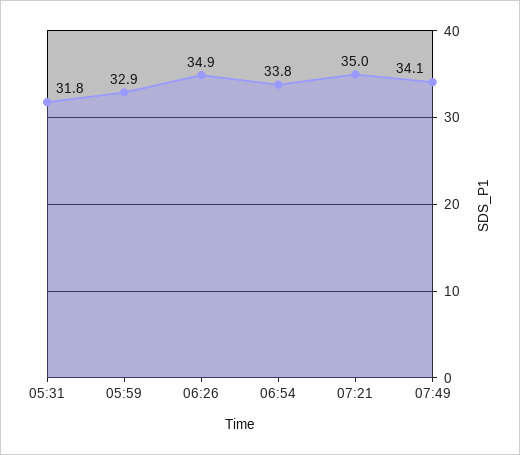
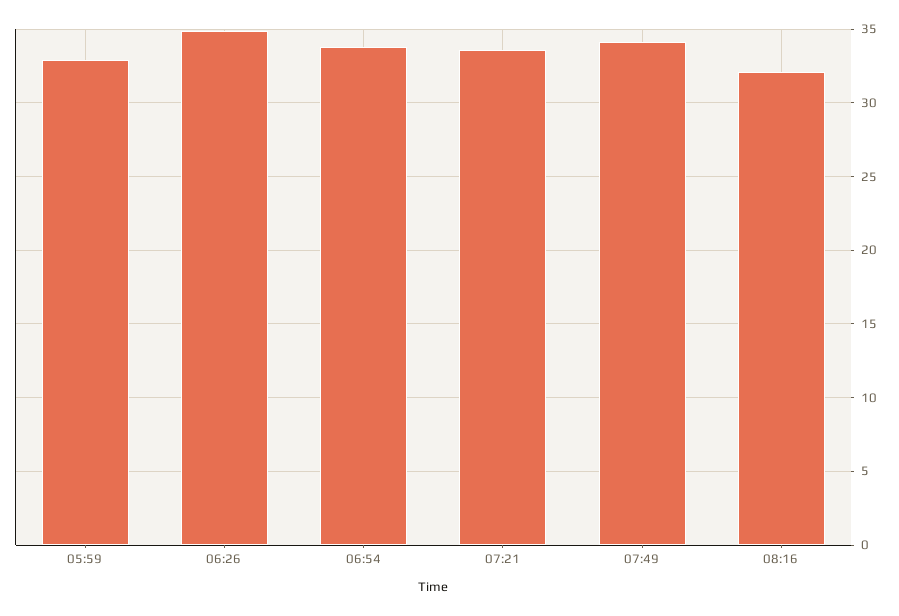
05:31: 31.8 -> none
07:21: 35 -> 33.5
08:16: none -> 32

